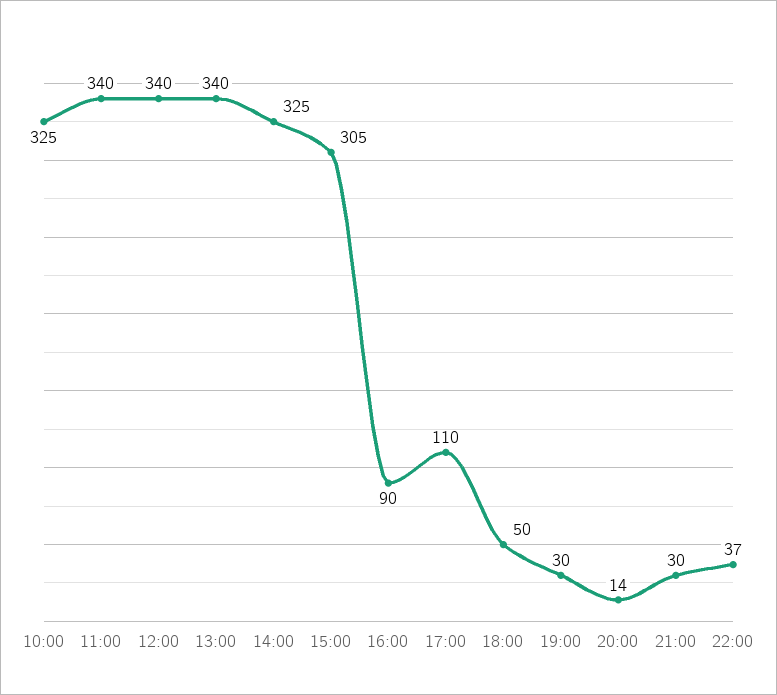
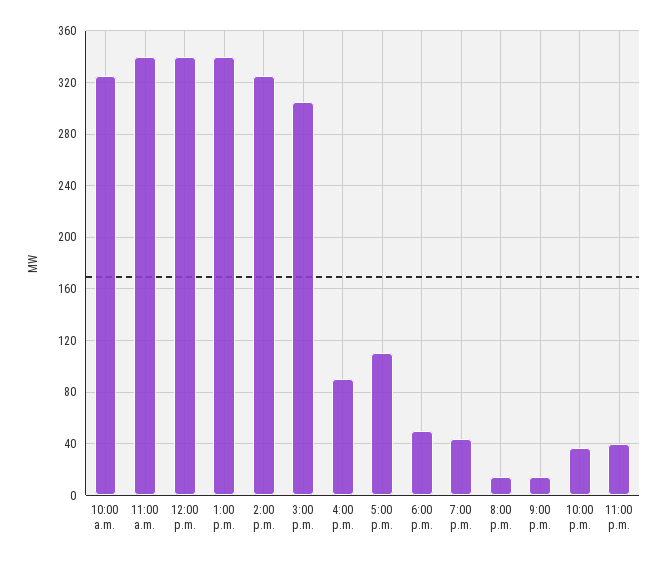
19:00: 30 -> 45
21:00: 30 -> 15
11:00 p.m.: none -> 40

